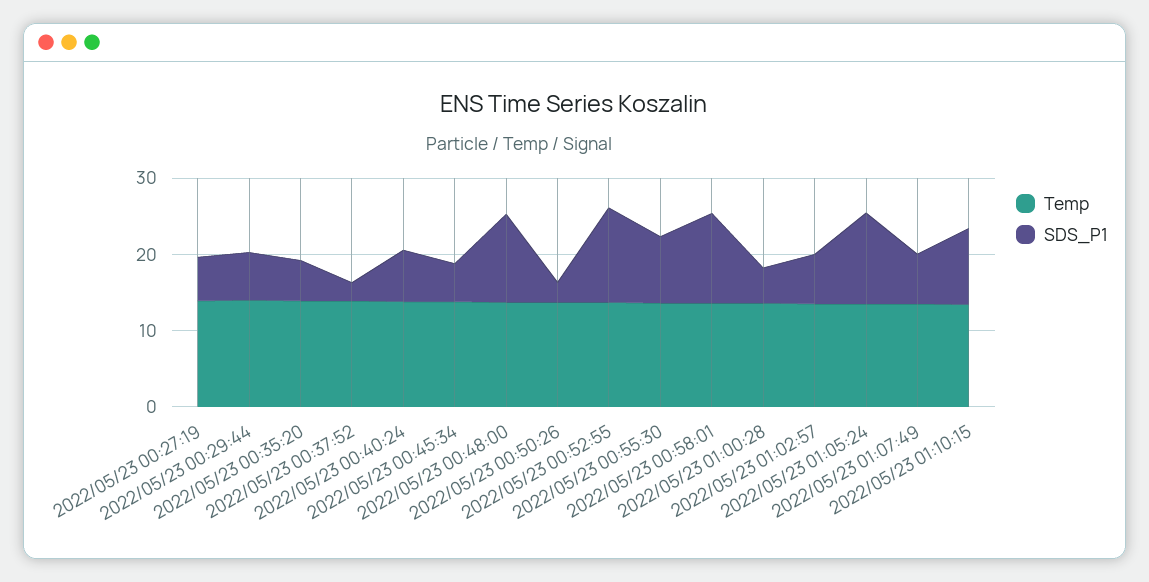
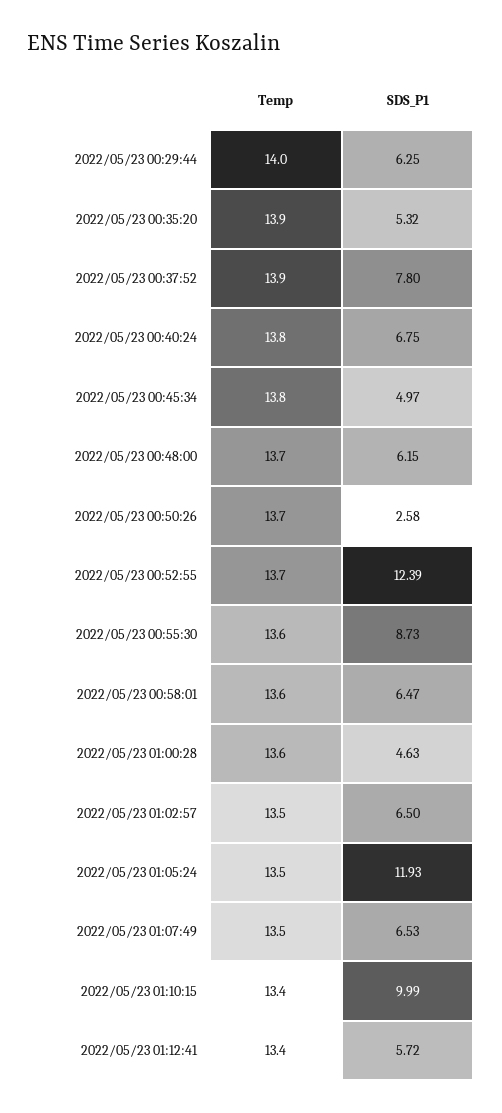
Temp, 2022/05/23 00:27:19: 14 -> none
SDS_P1, 2022/05/23 00:27:19: 6 -> none
SDS_P1, 2022/05/23 00:37:52: 2 -> 7.8
SDS_P1, 2022/05/23 00:48:00: 12 -> 6.15
SDS_P1, 2022/05/23 00:58:01: 12 -> 6.47
Temp, 2022/05/23 01:12:41: none -> 13.4
SDS_P1, 2022/05/23 01:12:41: none -> 5.72

